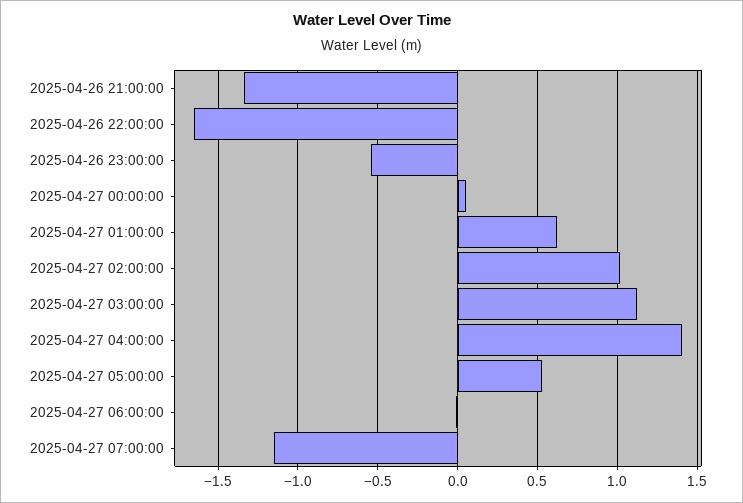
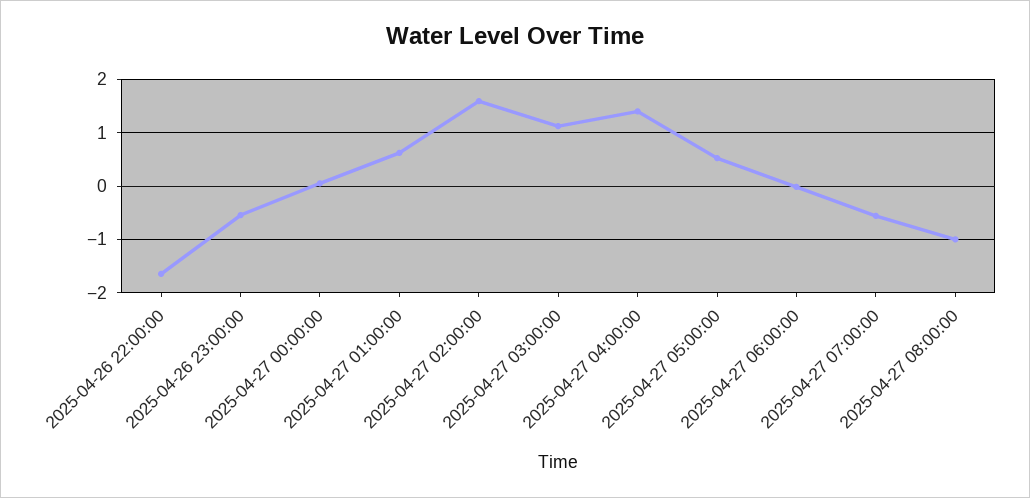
2025-04-26 21:00:00: -1.35 -> none
2025-04-27 02:00:00: 1 -> 1.6
2025-04-27 07:00:00: -1.15 -> -0.6
2025-04-27 08:00:00: none -> -1

